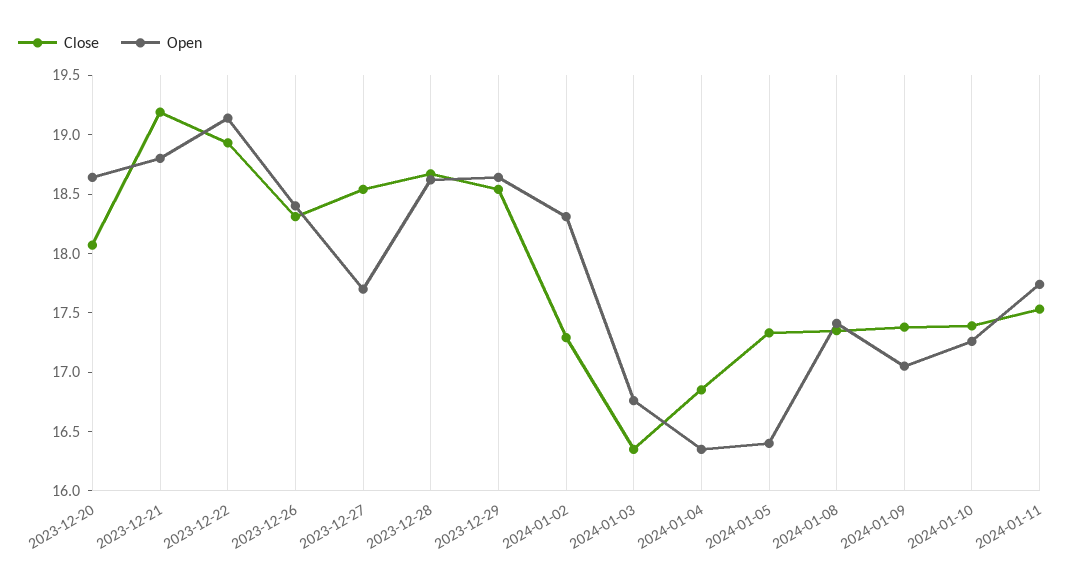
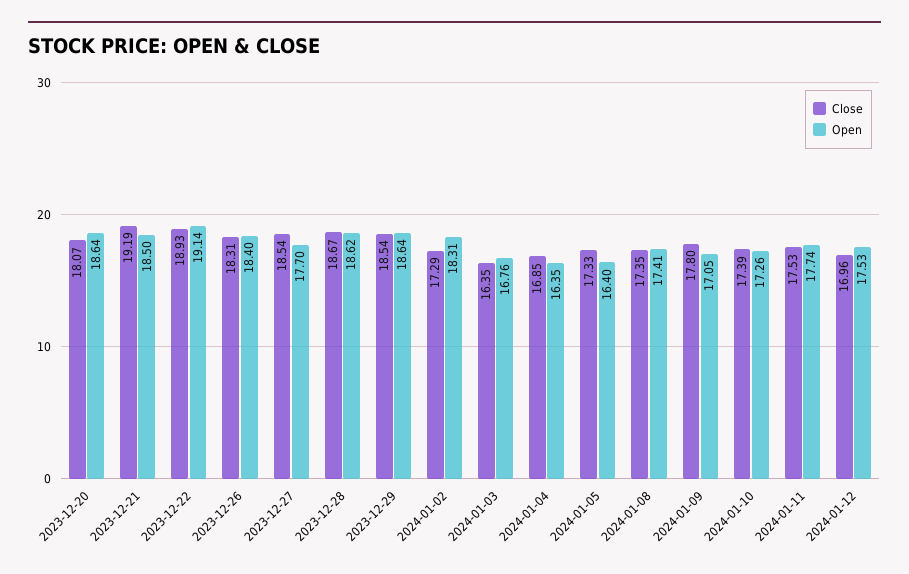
Open, 2023-12-21: 18.8 -> 18.5
Close, 2024-01-09: 17.4 -> 17.8
Close, 2024-01-12: none -> 16.96
Open, 2024-01-12: none -> 17.53

